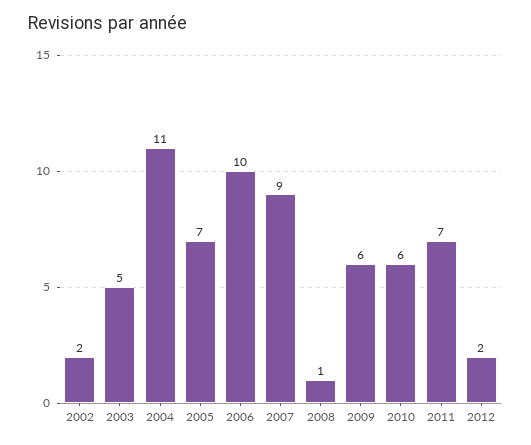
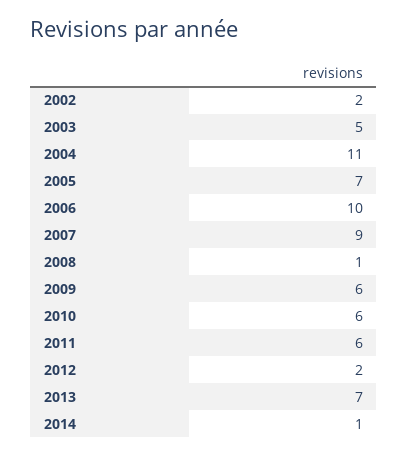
2011: 7 -> 6
2013: none -> 7
2014: none -> 1

